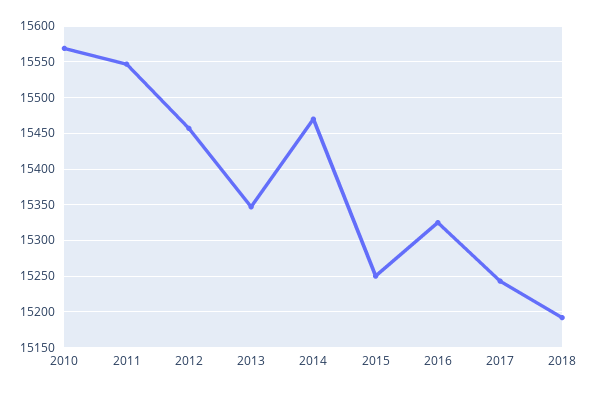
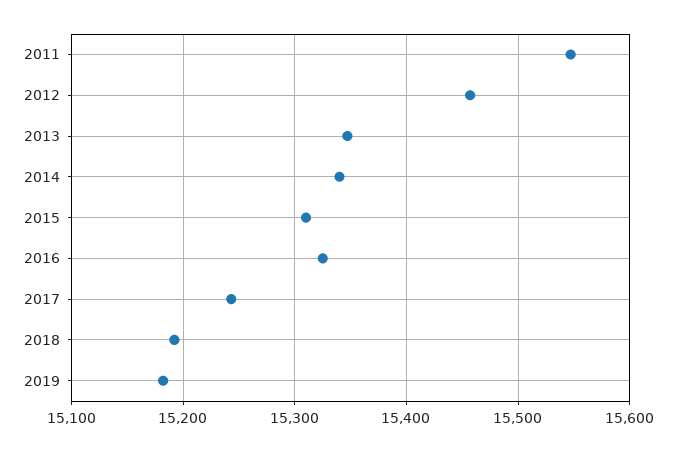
2010: 15570 -> none
2014: 15470 -> 15340
2015: 15250 -> 15310
2019: none -> 15180

